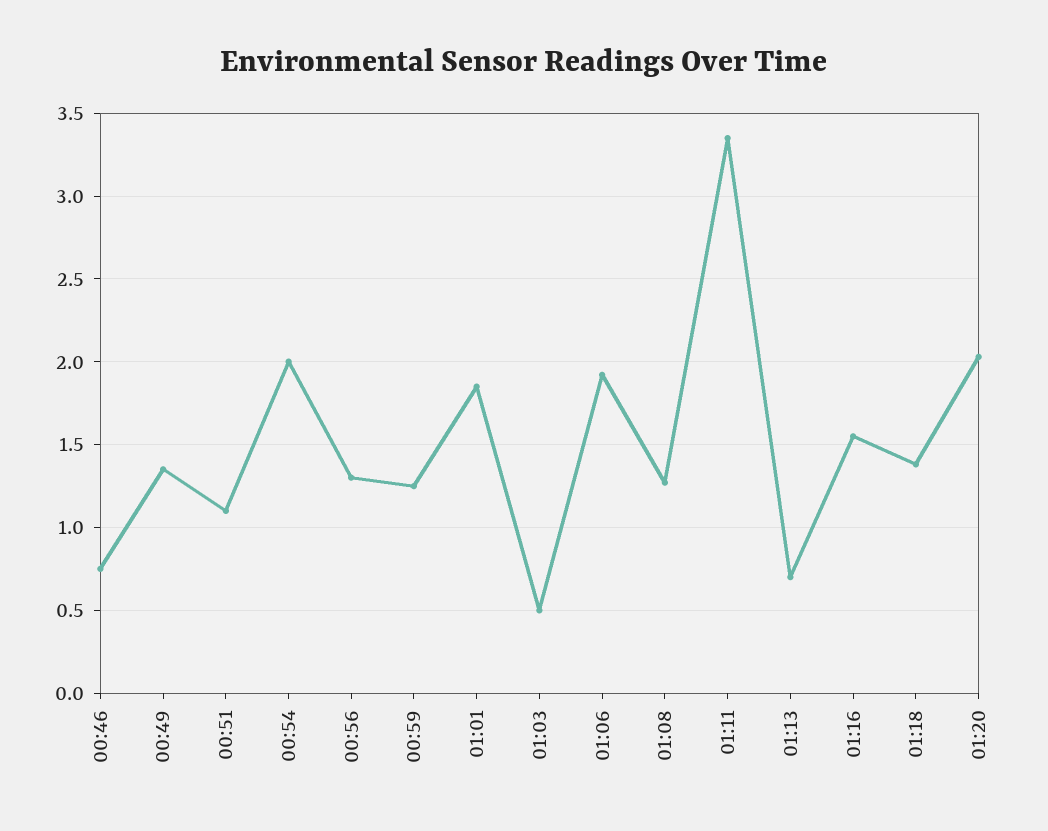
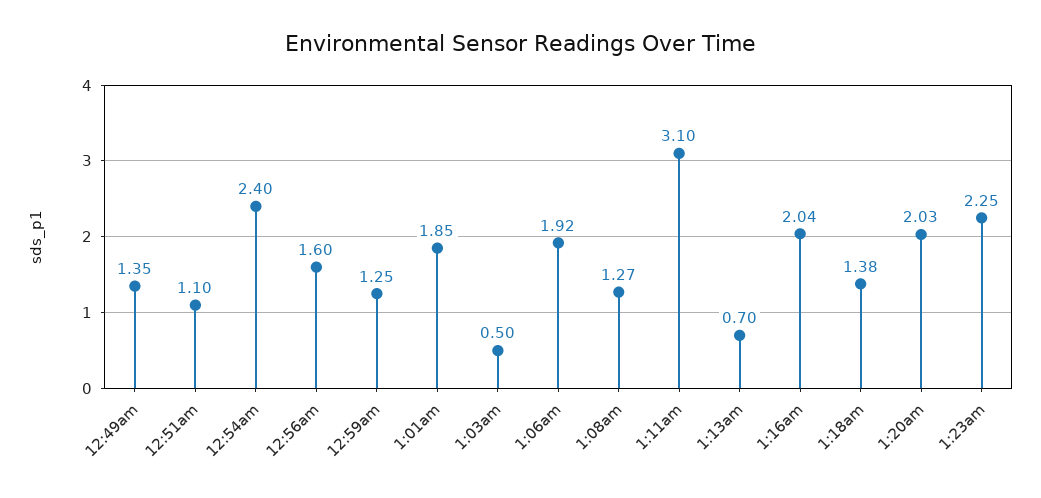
00:46: 0.75 -> none
00:54: 2 -> 2.4
00:56: 1.3 -> 1.6
01:11: 3.35 -> 3.1
01:16: 1.55 -> 2.04
1:23am: none -> 2.25

